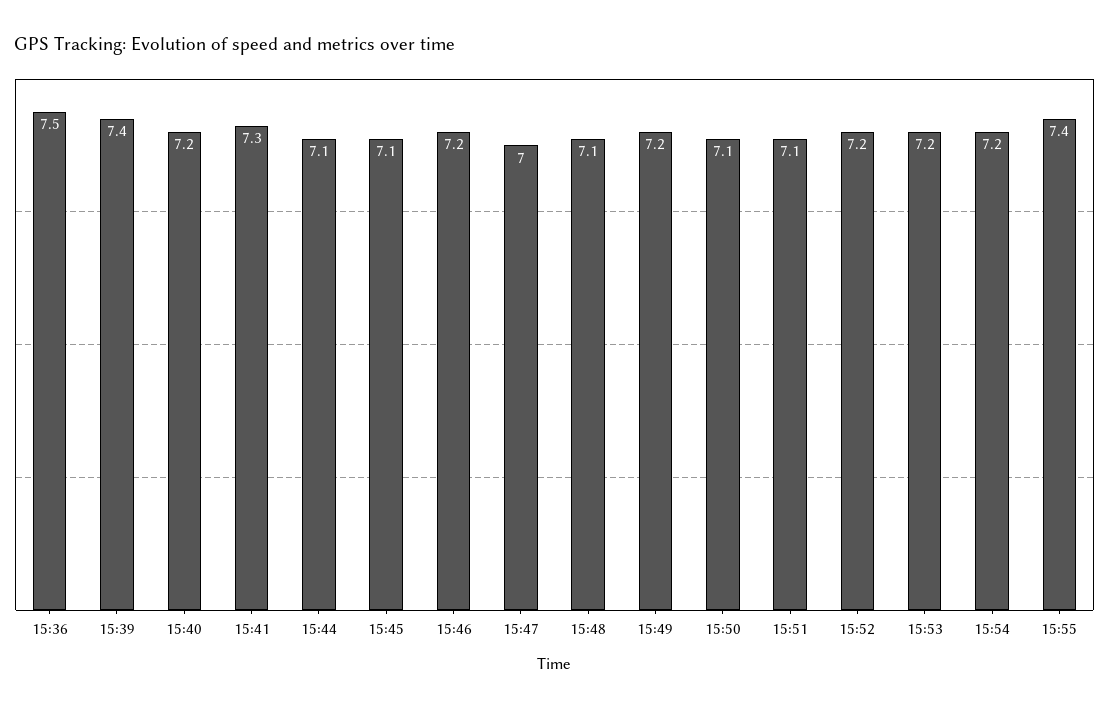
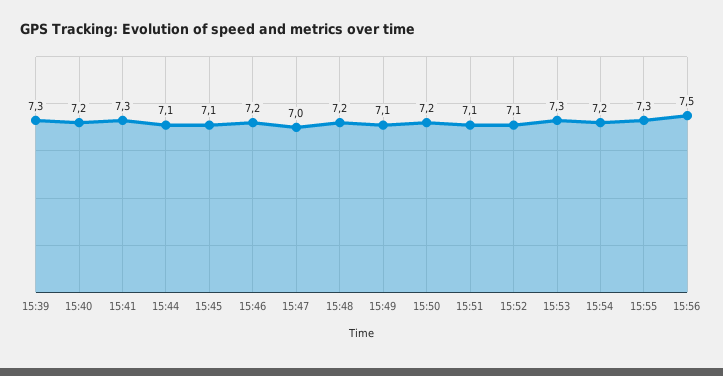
15:36: 7.5 -> none
15:39: 7.4 -> 7.3
15:48: 7.1 -> 7.2
15:49: 7.2 -> 7.1
15:50: 7.1 -> 7.2
15:52: 7.2 -> 7.1
15:53: 7.2 -> 7.3
15:55: 7.4 -> 7.3
15:56: none -> 7.5

